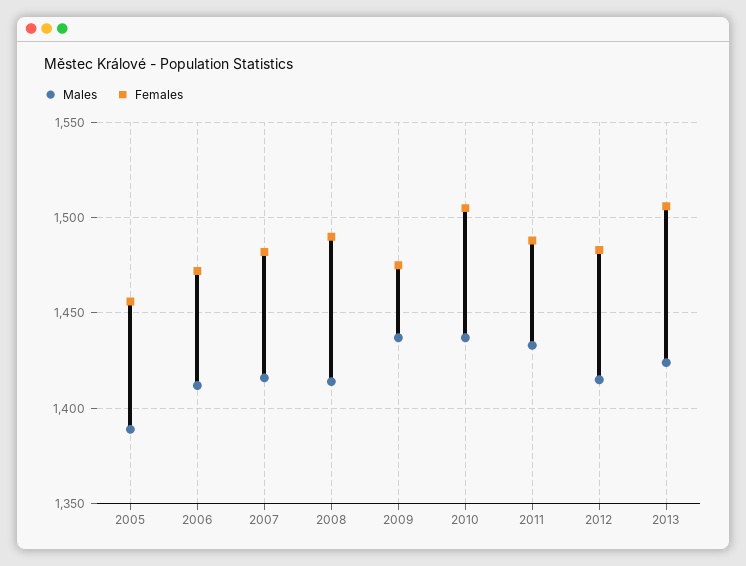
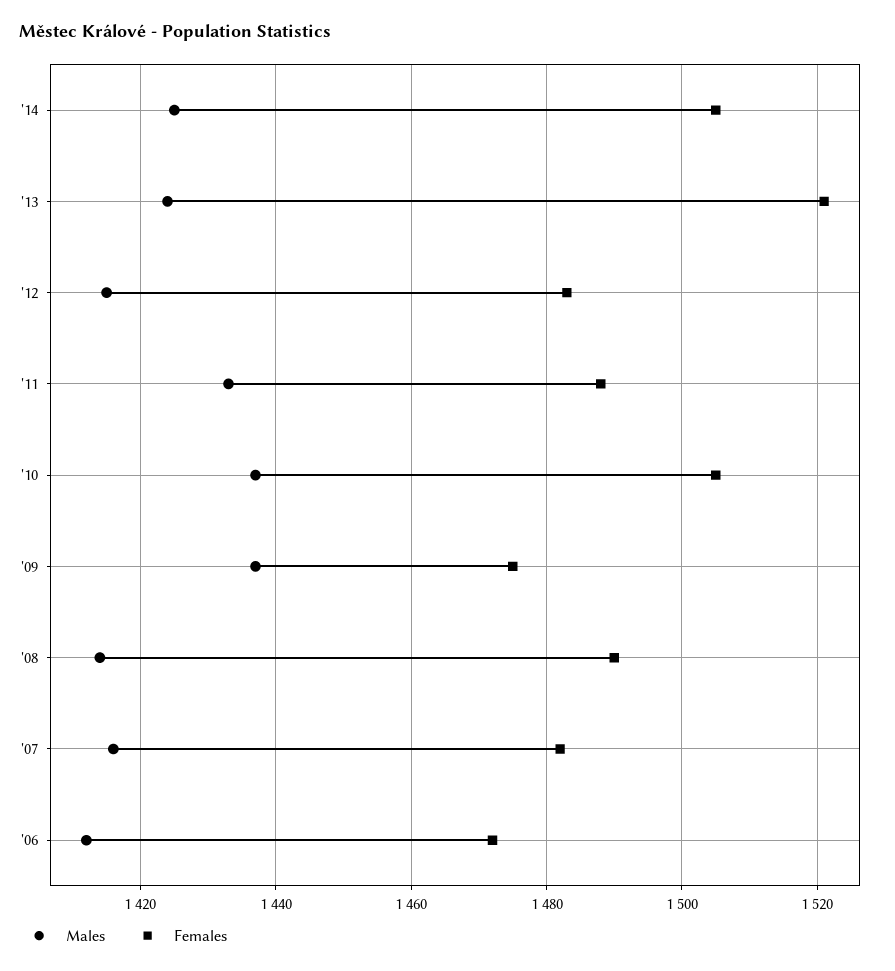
Males, 2005: 1390 -> none
Females, 2005: 1455 -> none
Females, 2013: 1505 -> 1520
Males, '14: none -> 1425
Females, '14: none -> 1505

